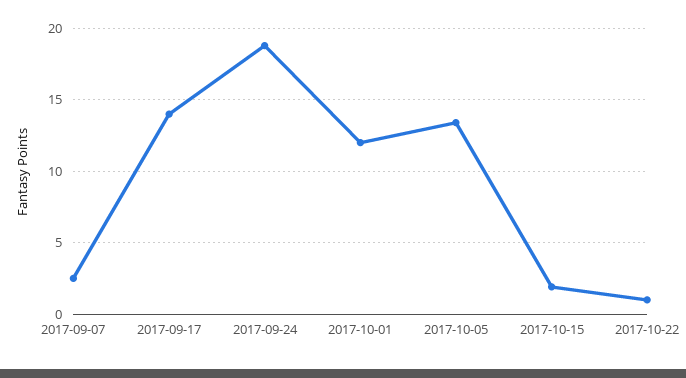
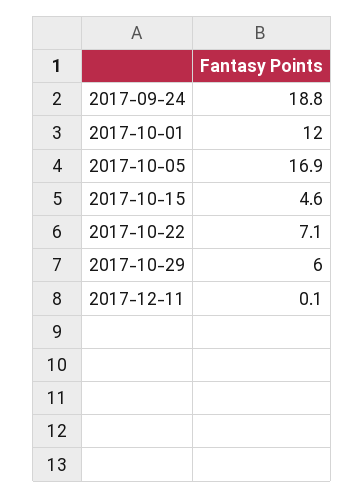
2017-09-07: 2.5 -> none
2017-09-17: 14 -> none
2017-10-05: 13.5 -> 16.9
2017-10-15: 2 -> 4.6
2017-10-22: 1 -> 7.1
2017-10-29: none -> 6
2017-12-11: none -> 0.1

